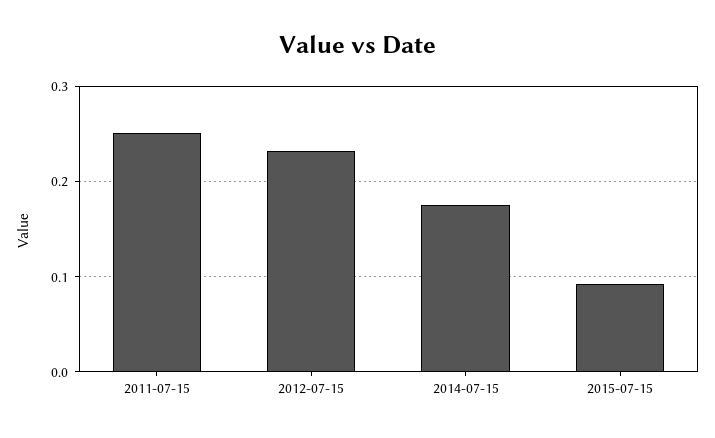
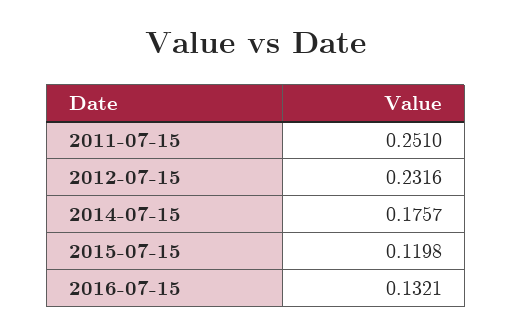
2015-07-15: 0.09 -> 0.1198
2016-07-15: none -> 0.1321

